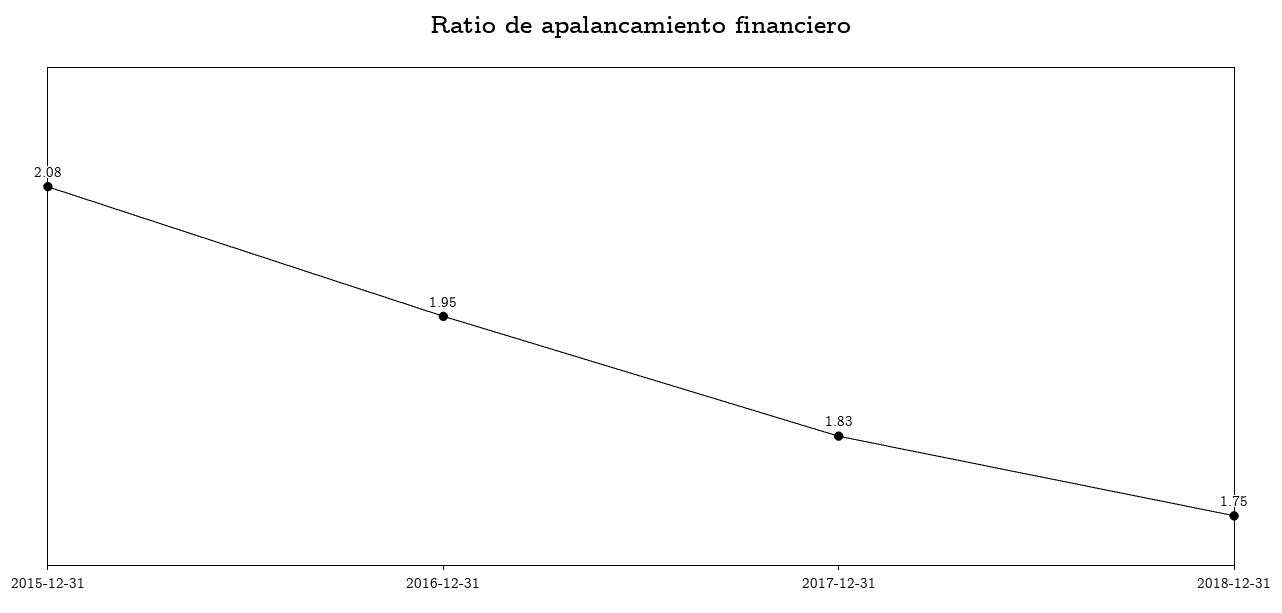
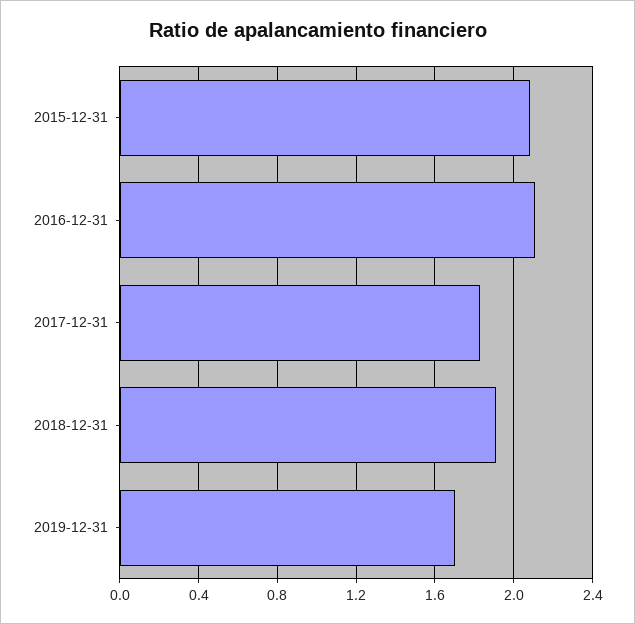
2016-12-31: 1.95 -> 2.1
2018-12-31: 1.75 -> 1.9
2019-12-31: none -> 1.7

